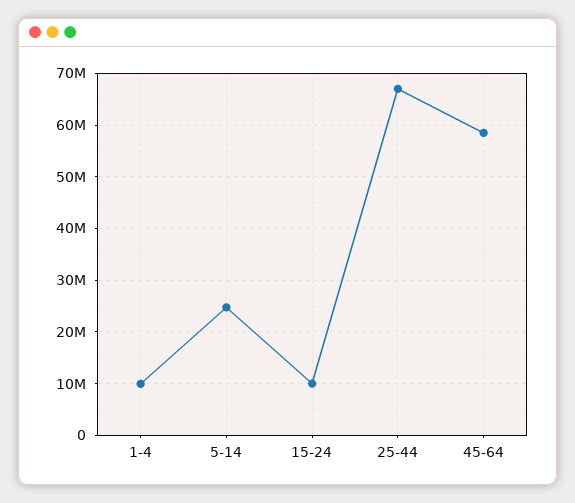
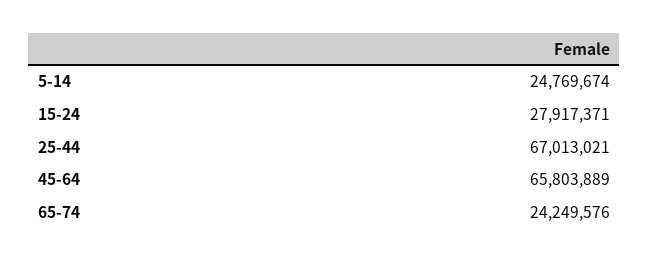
1-4: 10000000 -> none
15-24: 10000000 -> 27917371
45-64: 58000000 -> 65803889
65-74: none -> 24249576

